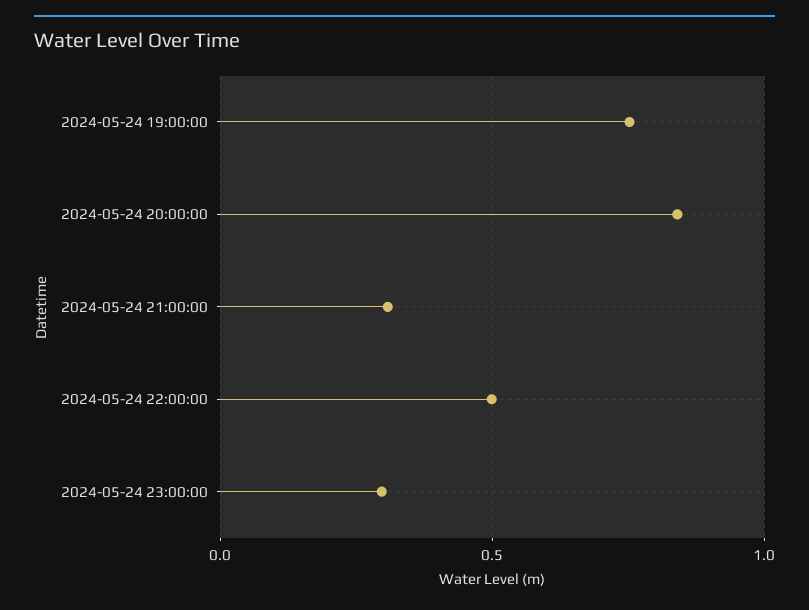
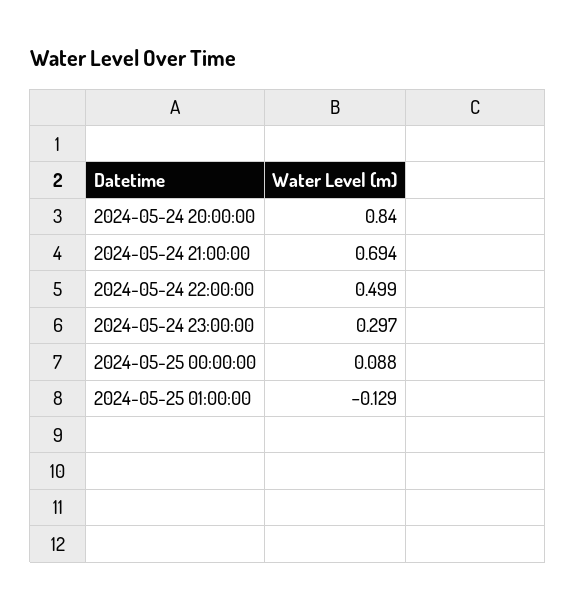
2024-05-24 19:00:00: 0.75 -> none
2024-05-24 21:00:00: 0.3 -> 0.694
2024-05-25 00:00:00: none -> 0.088
2024-05-25 01:00:00: none -> -0.129

